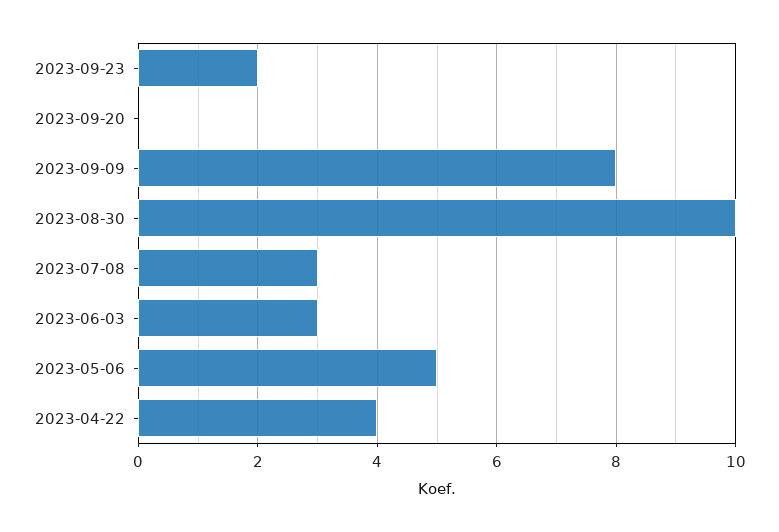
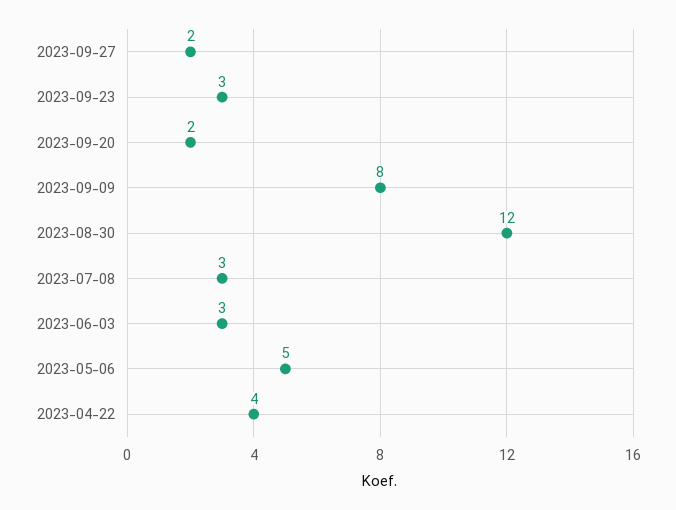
2023-09-23: 2 -> 3
2023-09-20: 0 -> 2
2023-08-30: 10 -> 12
2023-09-27: none -> 2

